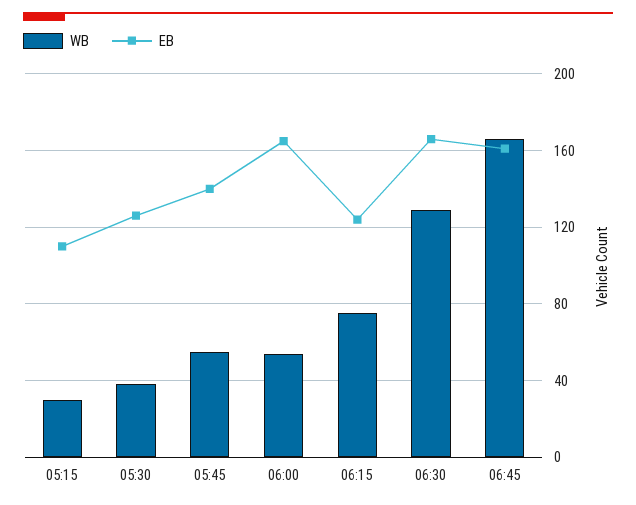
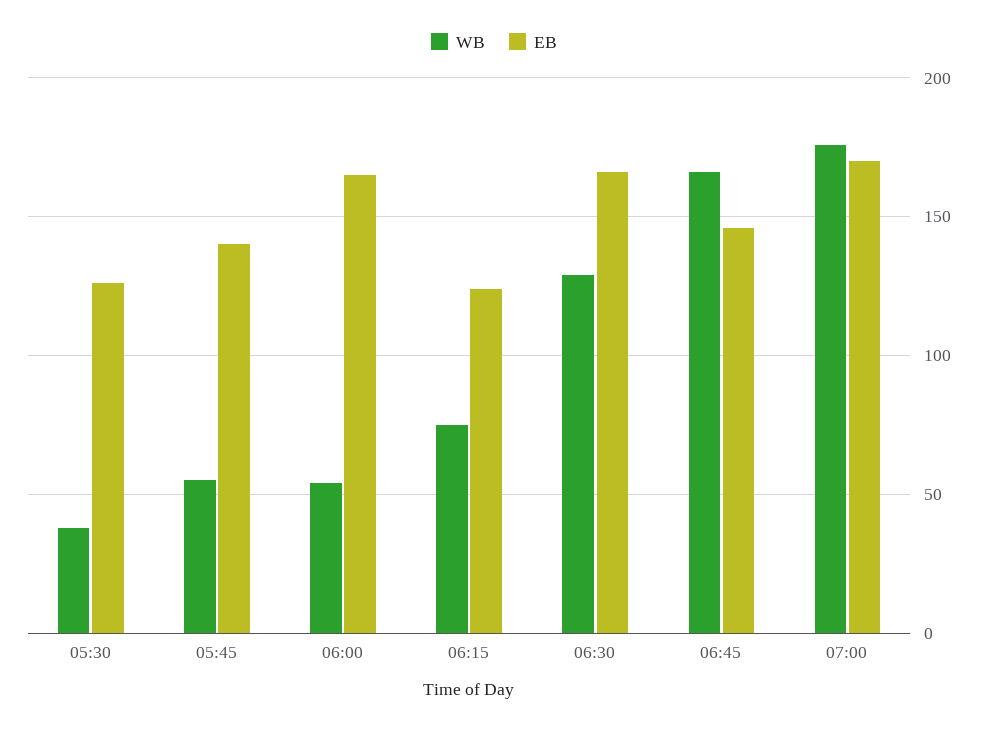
WB, 05:15: 30 -> none
EB, 05:15: 110 -> none
EB, 06:45: 160 -> 145
WB, 07:00: none -> 175
EB, 07:00: none -> 170

